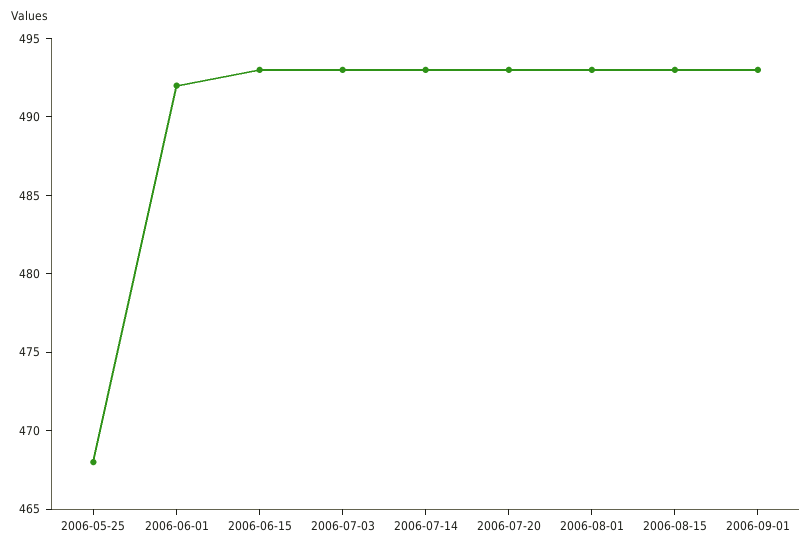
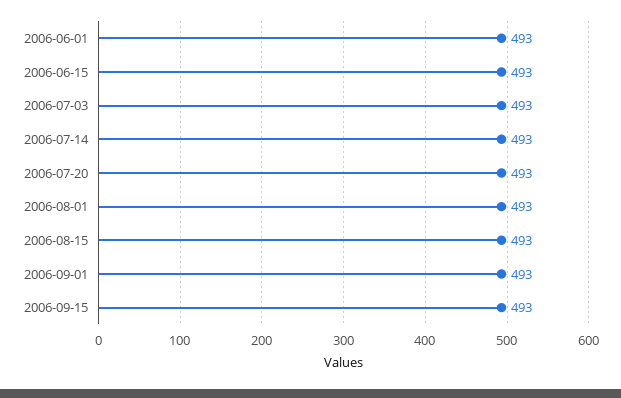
2006-05-25: 468 -> none
2006-06-01: 492 -> 493
2006-09-15: none -> 493

